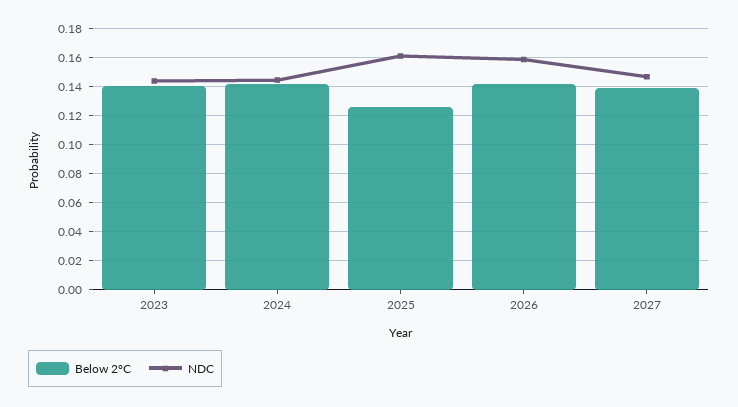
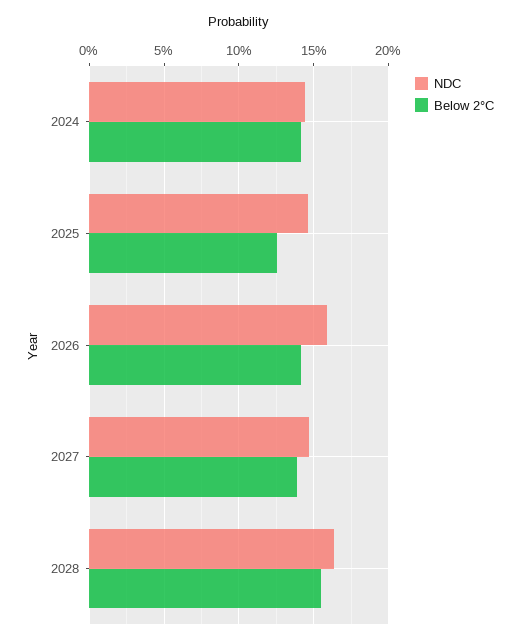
Below 2°C, 2023: 0.14 -> none
NDC, 2023: 0.145 -> none
NDC, 2025: 0.16 -> 0.145
NDC, 2028: none -> 0.165
Below 2°C, 2028: none -> 0.155

